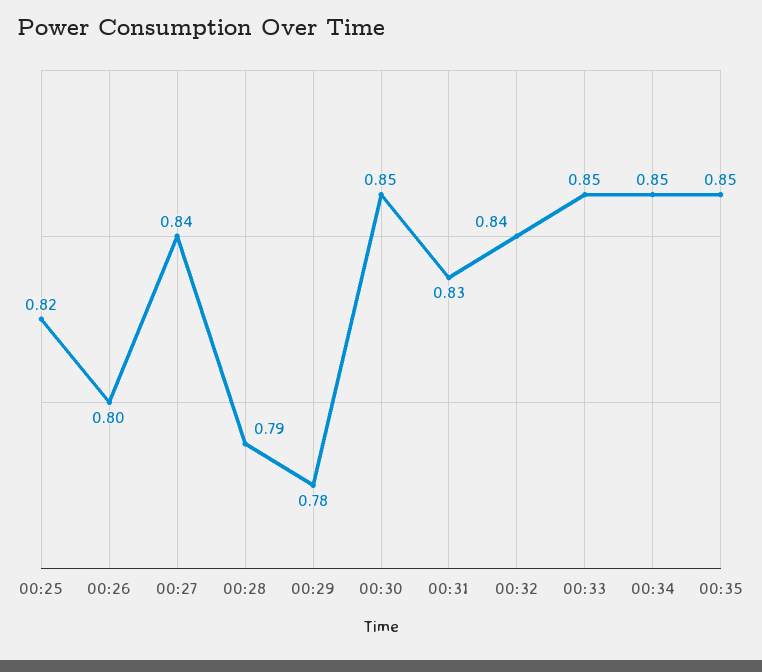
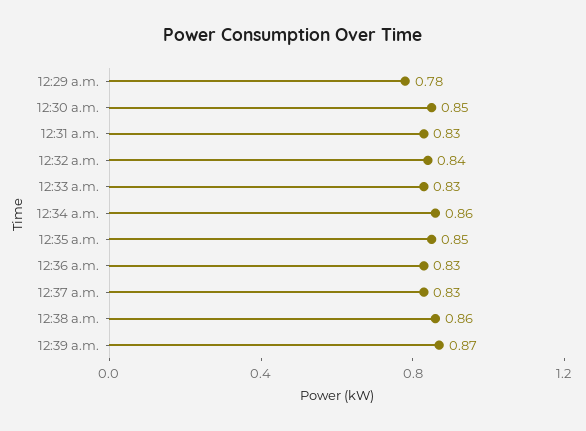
00:25: 0.82 -> none
00:26: 0.8 -> none
00:27: 0.84 -> none
00:28: 0.79 -> none
00:33: 0.85 -> 0.83
00:34: 0.85 -> 0.86
12:36 a.m.: none -> 0.83
12:37 a.m.: none -> 0.83
12:38 a.m.: none -> 0.86
12:39 a.m.: none -> 0.87

